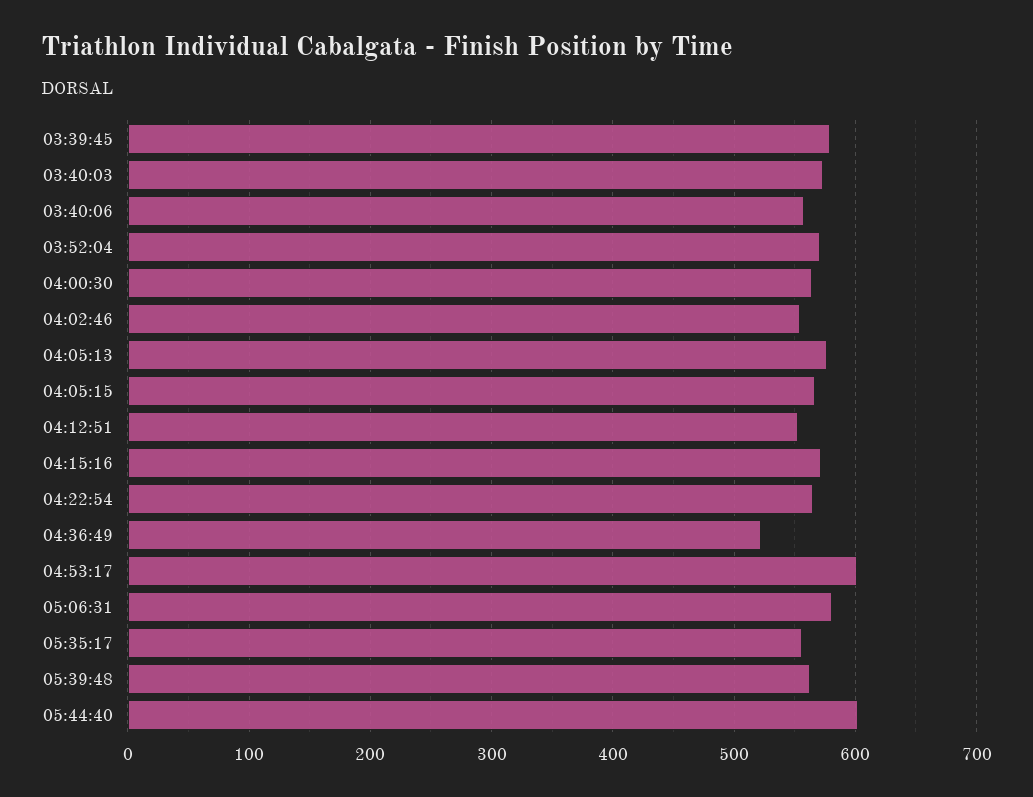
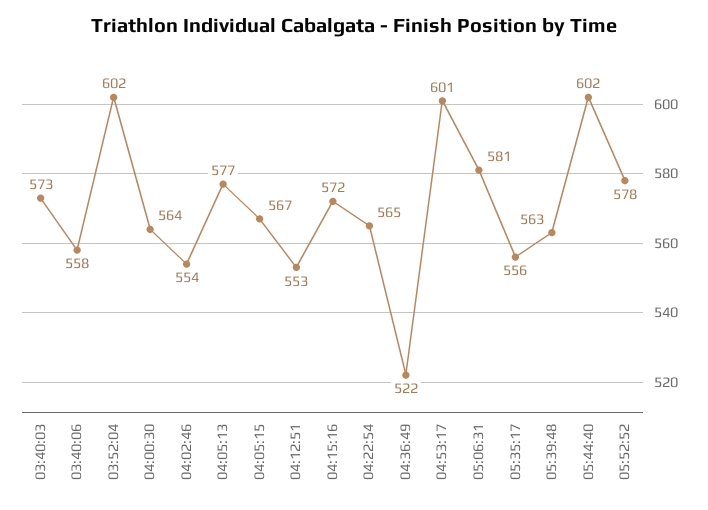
03:39:45: 580 -> none
03:52:04: 570 -> 602
05:52:52: none -> 578

